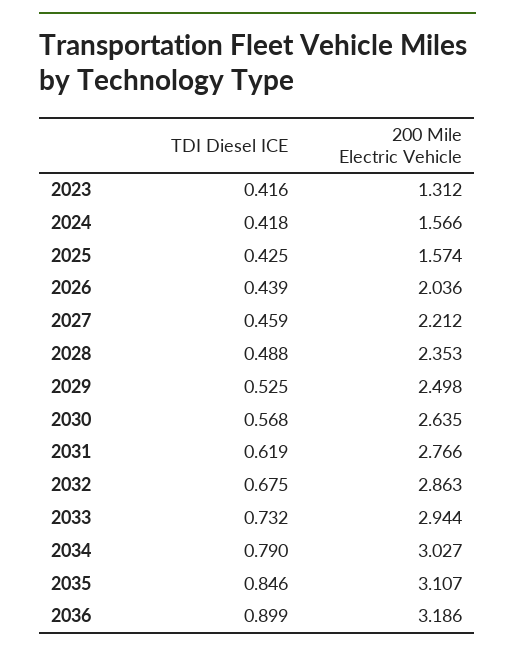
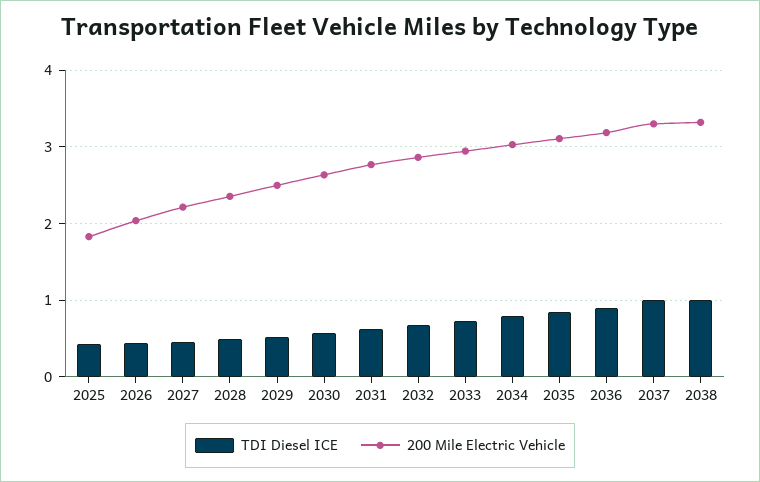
TDI Diesel ICE, 2023: 0.416 -> none
200 Mile Electric Vehicle, 2023: 1.312 -> none
TDI Diesel ICE, 2024: 0.418 -> none
200 Mile Electric Vehicle, 2024: 1.566 -> none
200 Mile Electric Vehicle, 2025: 1.574 -> 1.8
TDI Diesel ICE, 2037: none -> 1
200 Mile Electric Vehicle, 2037: none -> 3.3
TDI Diesel ICE, 2038: none -> 1
200 Mile Electric Vehicle, 2038: none -> 3.3

